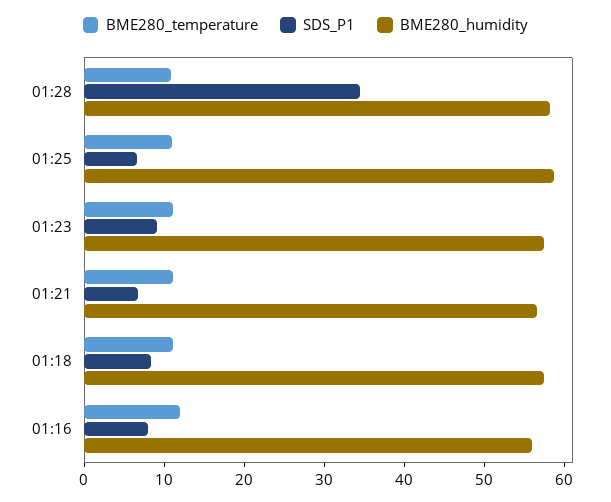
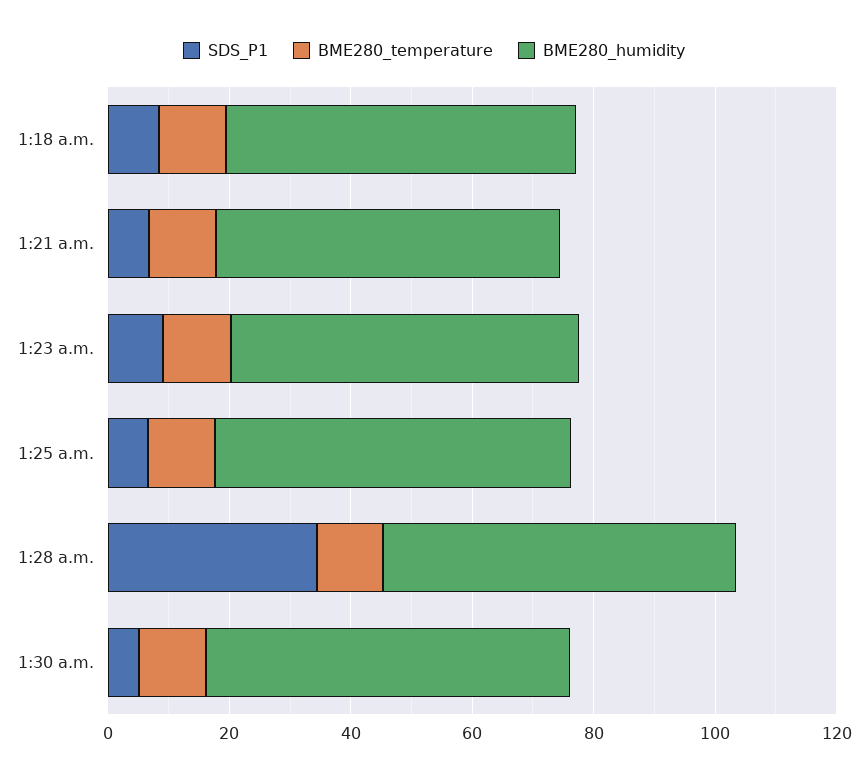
BME280_temperature, 01:16: 12 -> none
SDS_P1, 01:16: 8 -> none
BME280_humidity, 01:16: 56 -> none
SDS_P1, 1:30 a.m.: none -> 5
BME280_temperature, 1:30 a.m.: none -> 10
BME280_humidity, 1:30 a.m.: none -> 60

